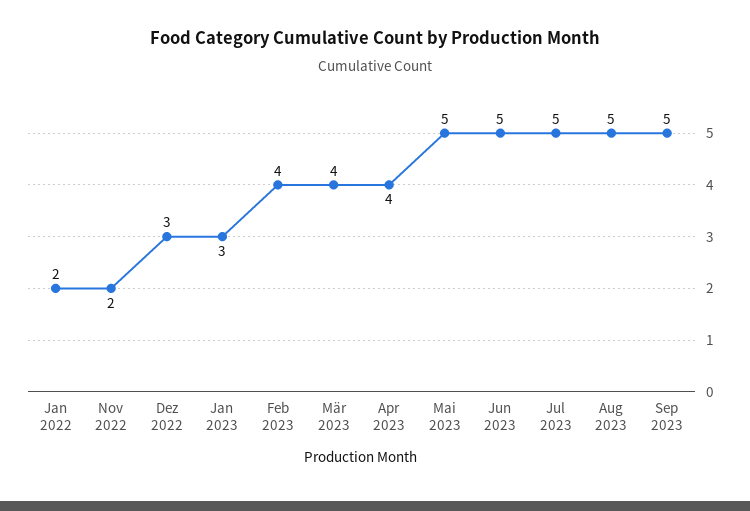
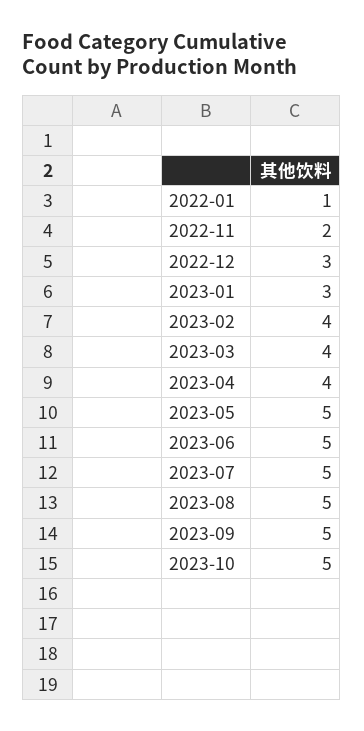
Jan 2022: 2 -> 1
2023-10: none -> 5

